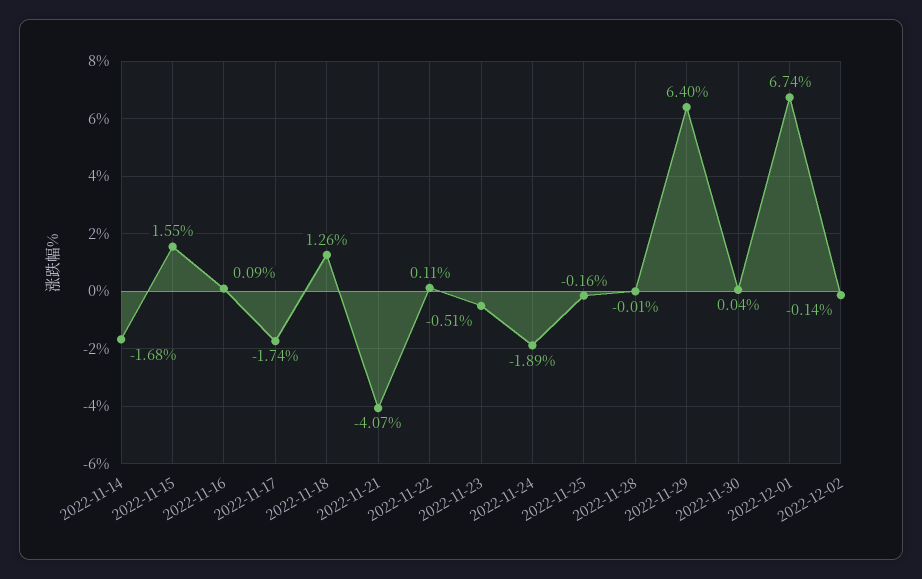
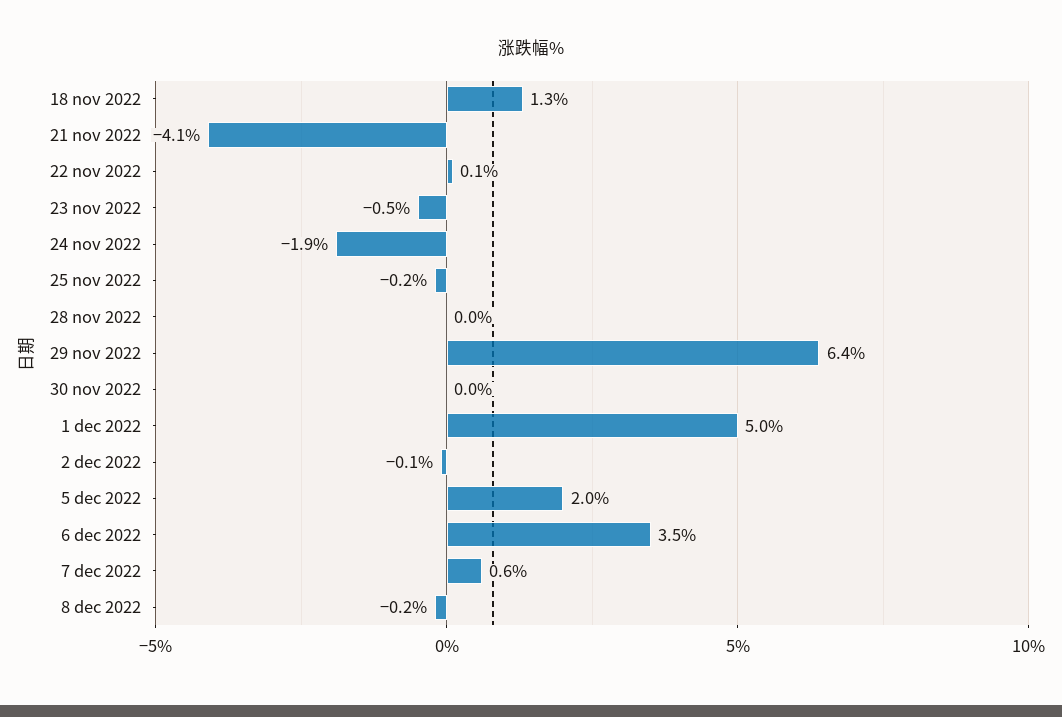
2022-11-14: -1.68 -> none
2022-11-15: 1.55 -> none
2022-11-16: 0.09 -> none
2022-11-17: -1.74 -> none
2022-12-01: 6.74 -> 5
5 dec 2022: none -> 2
6 dec 2022: none -> 3.5
7 dec 2022: none -> 0.6
8 dec 2022: none -> -0.2

